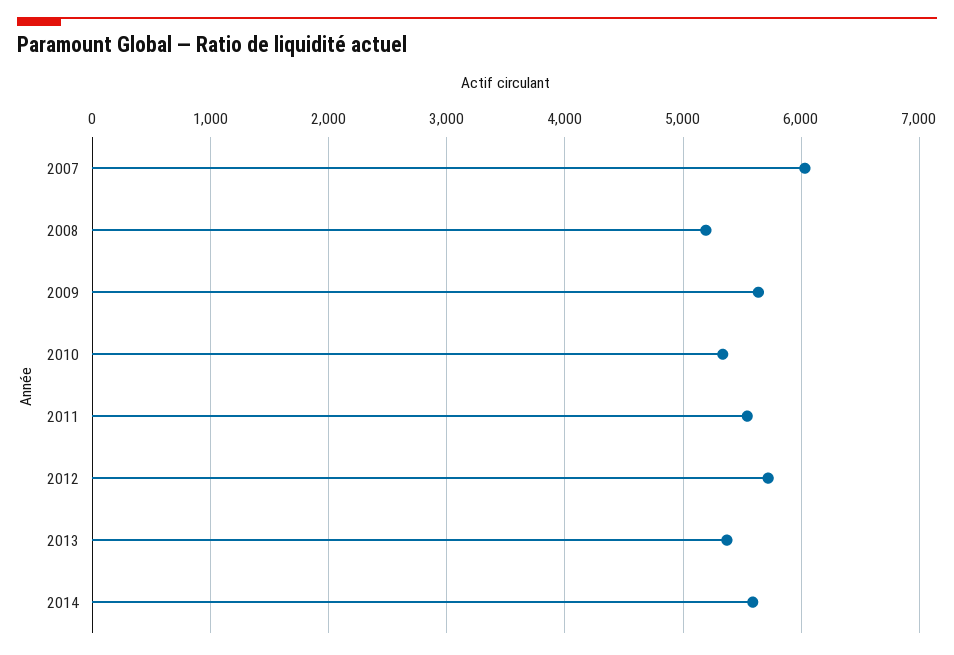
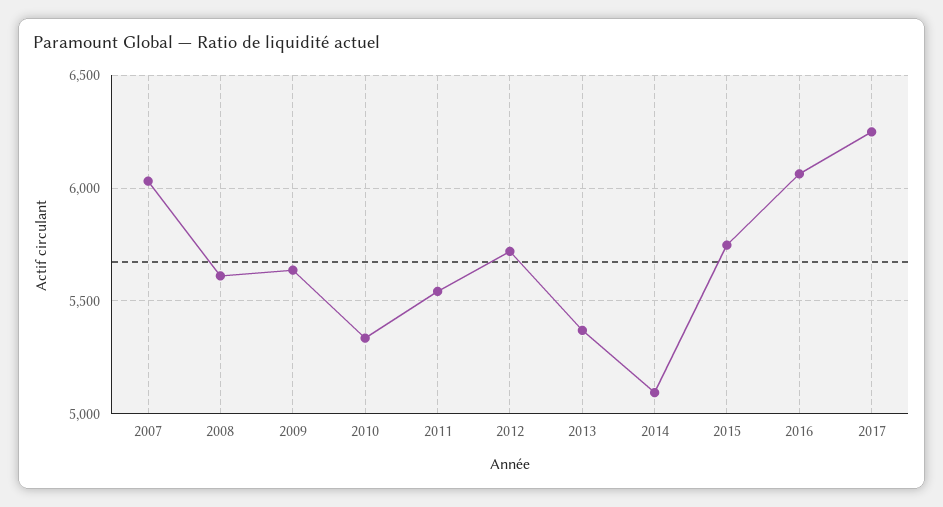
2008: 5200 -> 5600
2014: 5600 -> 5100
2015: none -> 5750
2016: none -> 6050
2017: none -> 6250

